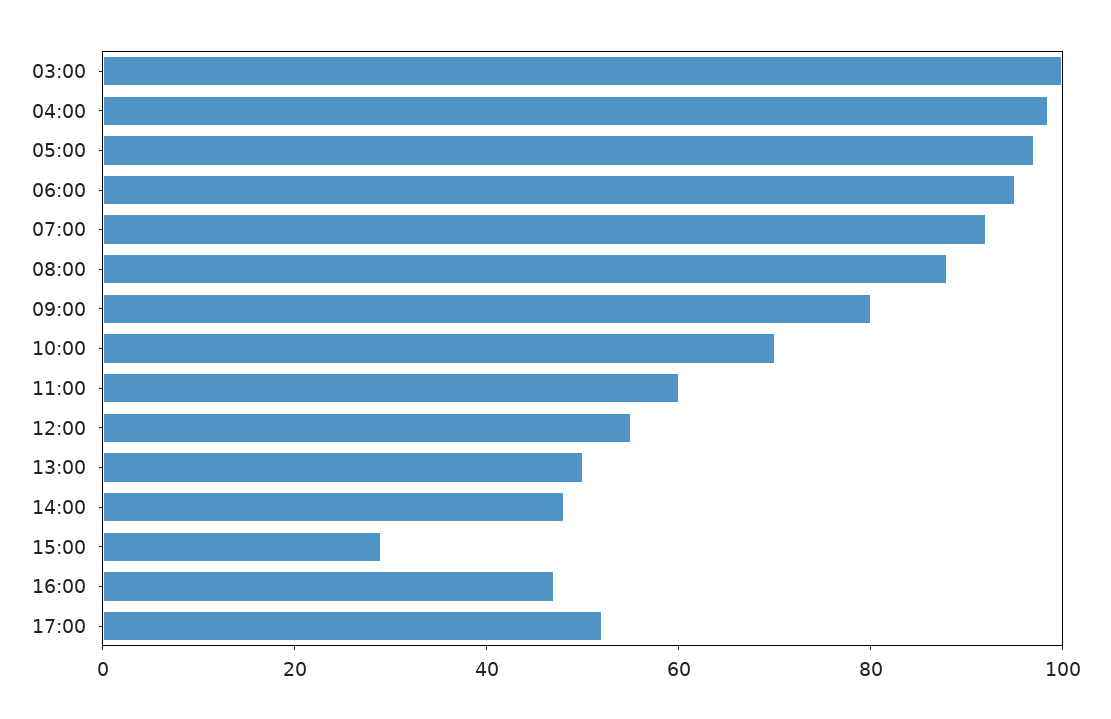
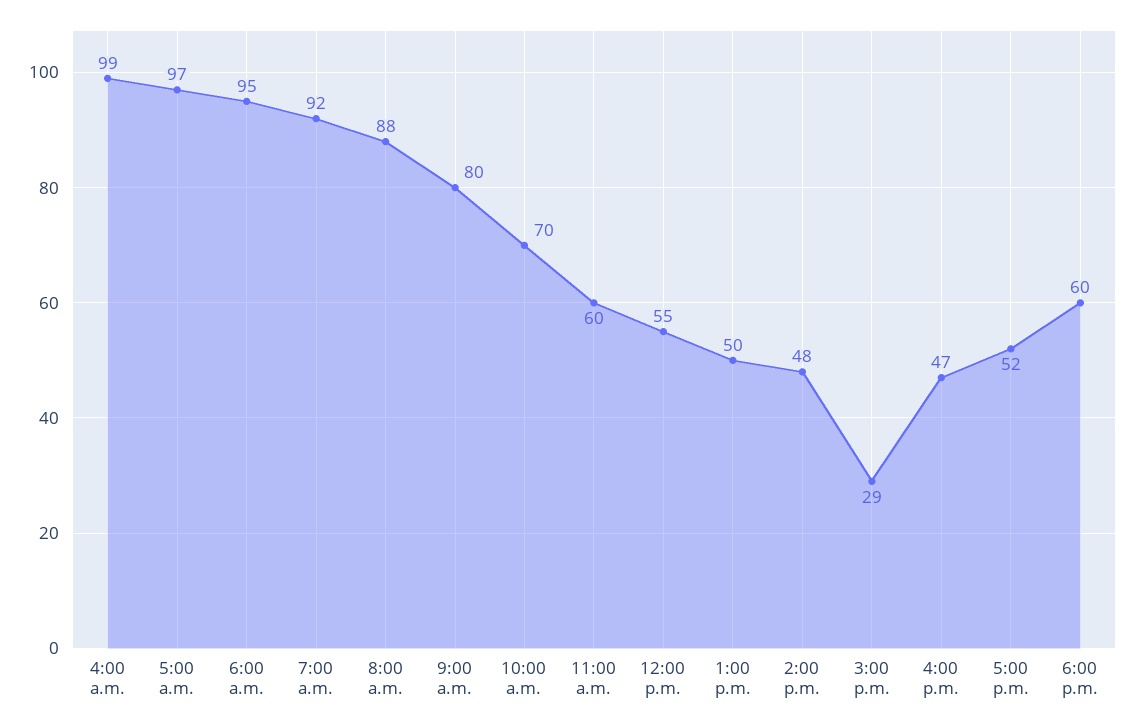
03:00: 100 -> none
6:00 p.m.: none -> 60

